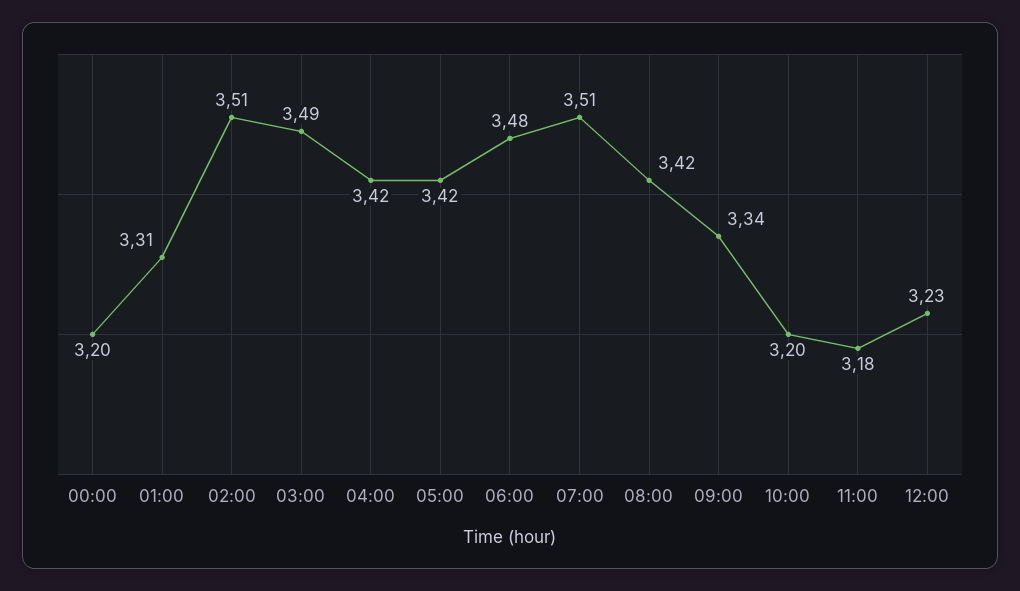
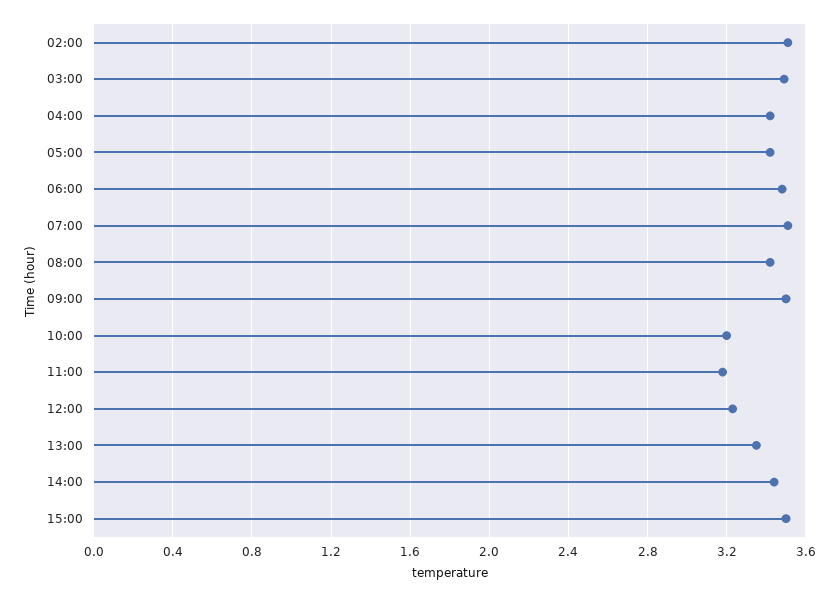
00:00: 3.2 -> none
01:00: 3.31 -> none
09:00: 3.34 -> 3.5
13:00: none -> 3.35
14:00: none -> 3.45
15:00: none -> 3.5

